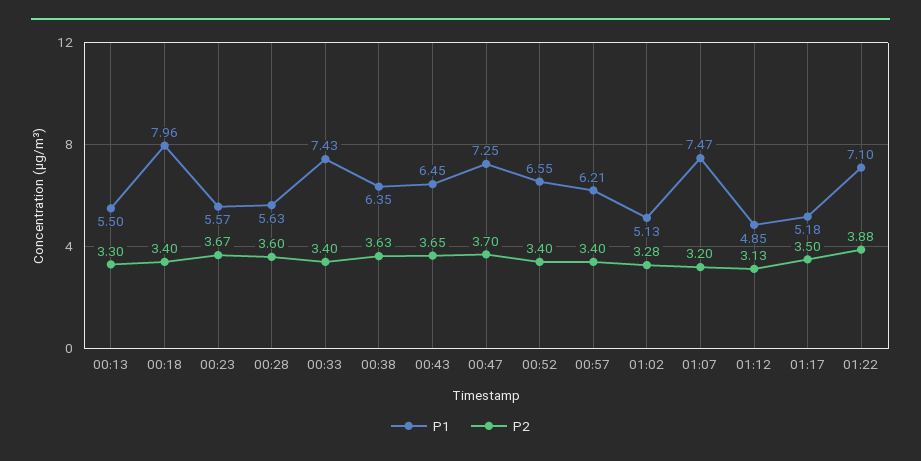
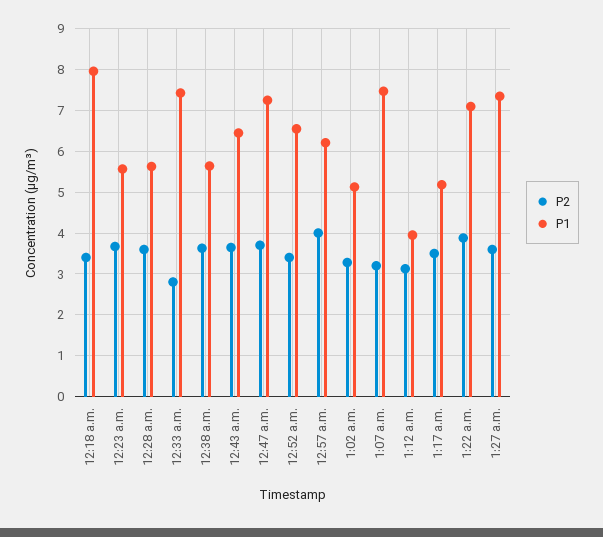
P1, 00:13: 5.5 -> none
P2, 00:13: 3.3 -> none
P2, 00:33: 3.4 -> 2.8
P1, 00:38: 6.35 -> 5.6
P2, 00:57: 3.4 -> 4
P1, 01:12: 4.85 -> 4
P2, 1:27 a.m.: none -> 3.6
P1, 1:27 a.m.: none -> 7.4

